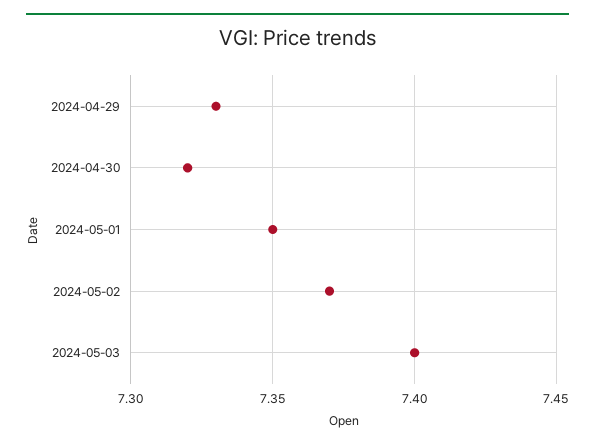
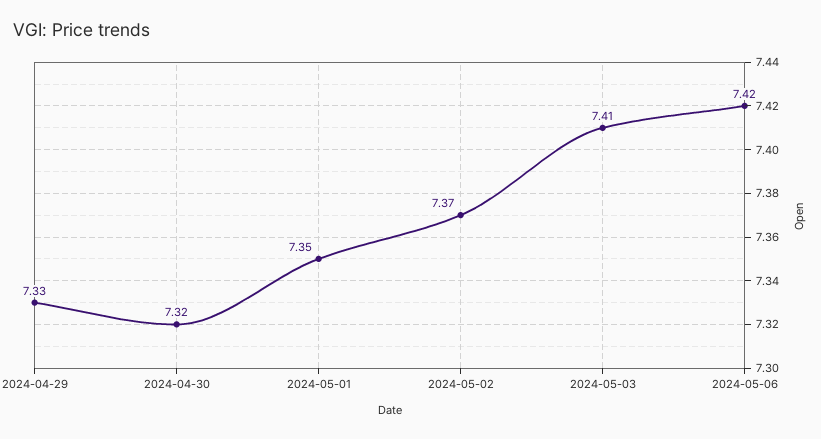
2024-05-03: 7.4 -> 7.41
2024-05-06: none -> 7.42

